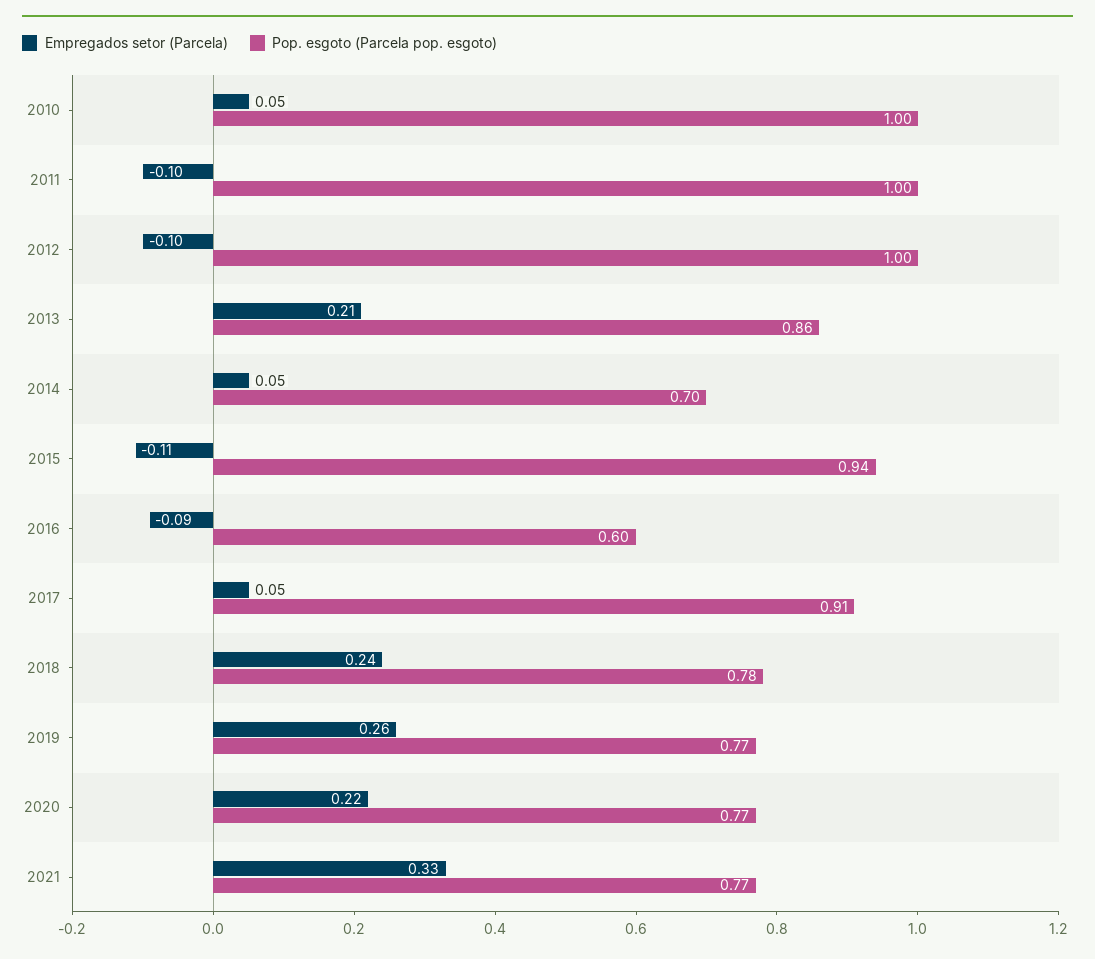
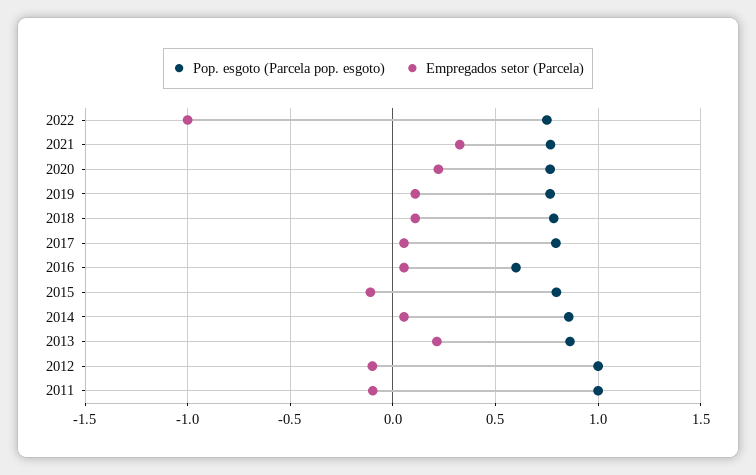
Empregados setor (Parcela), 2010: 0.05 -> none
Pop. esgoto (Parcela pop. esgoto), 2010: 1 -> none
Pop. esgoto (Parcela pop. esgoto), 2014: 0.7 -> 0.85
Pop. esgoto (Parcela pop. esgoto), 2015: 0.94 -> 0.8
Empregados setor (Parcela), 2016: -0.09 -> 0.05
Pop. esgoto (Parcela pop. esgoto), 2017: 0.91 -> 0.8
Empregados setor (Parcela), 2018: 0.24 -> 0.1
Empregados setor (Parcela), 2019: 0.26 -> 0.1
Pop. esgoto (Parcela pop. esgoto), 2022: none -> 0.75
Empregados setor (Parcela), 2022: none -> -1

